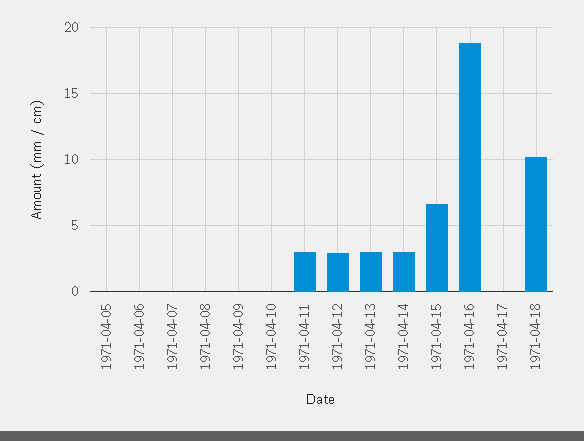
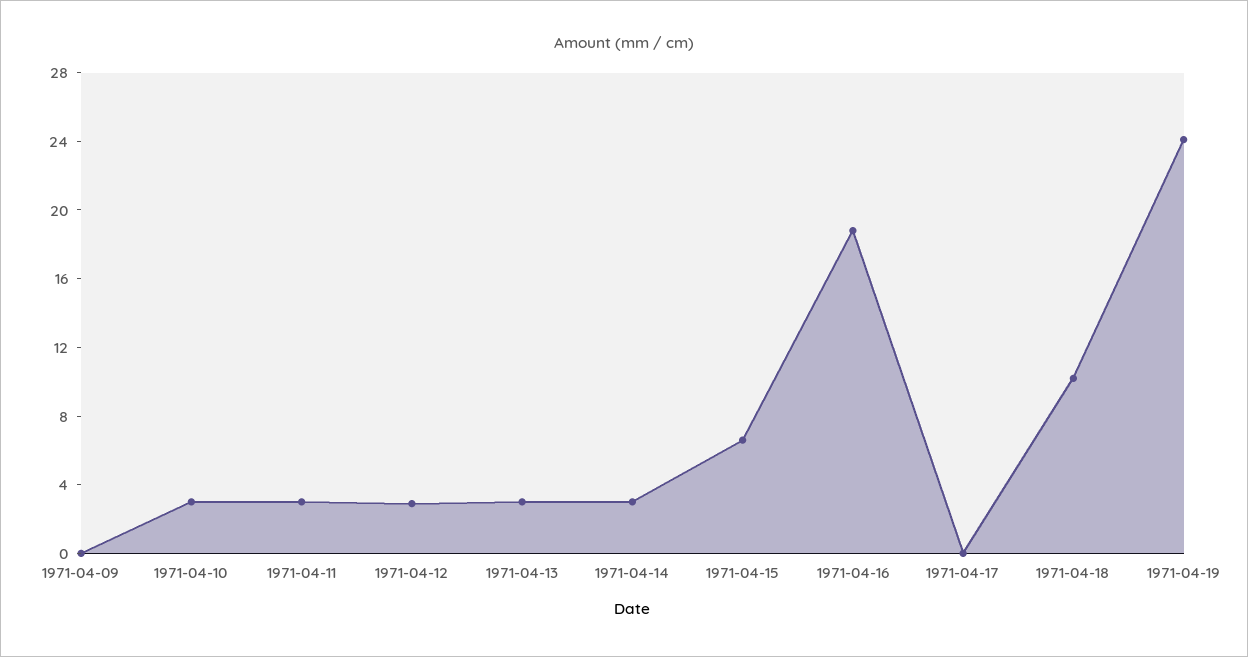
1971-04-05: 0 -> none
1971-04-06: 0 -> none
1971-04-07: 0 -> none
1971-04-08: 0 -> none
1971-04-10: 0 -> 3
1971-04-19: none -> 24

